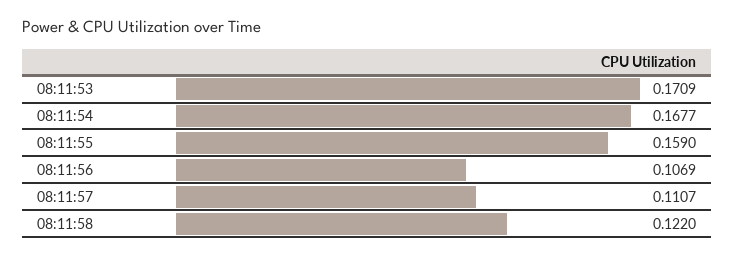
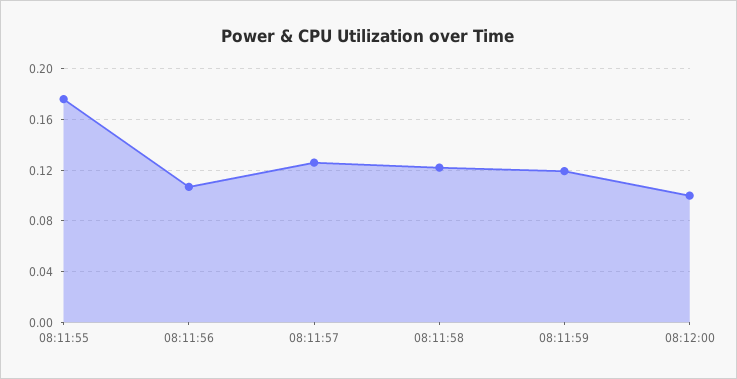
08:11:53: 0.1709 -> none
08:11:54: 0.1677 -> none
08:11:55: 0.159 -> 0.175
08:11:57: 0.1107 -> 0.125
08:11:59: none -> 0.12
08:12:00: none -> 0.1

